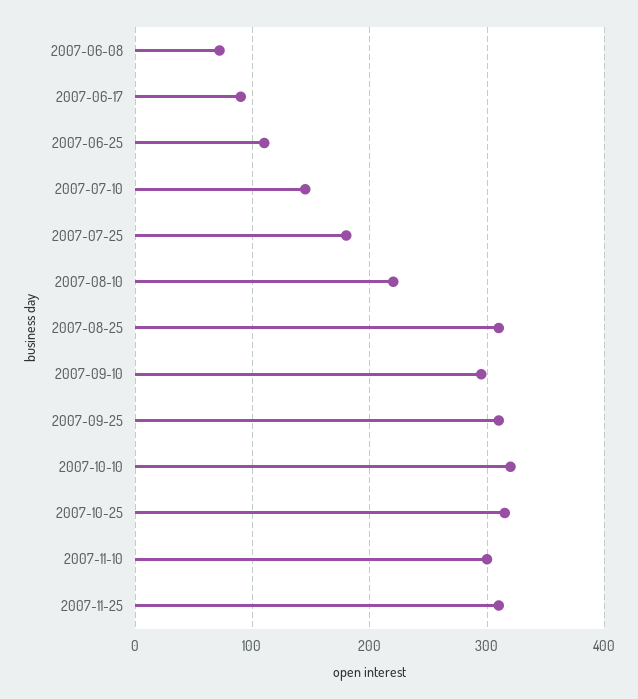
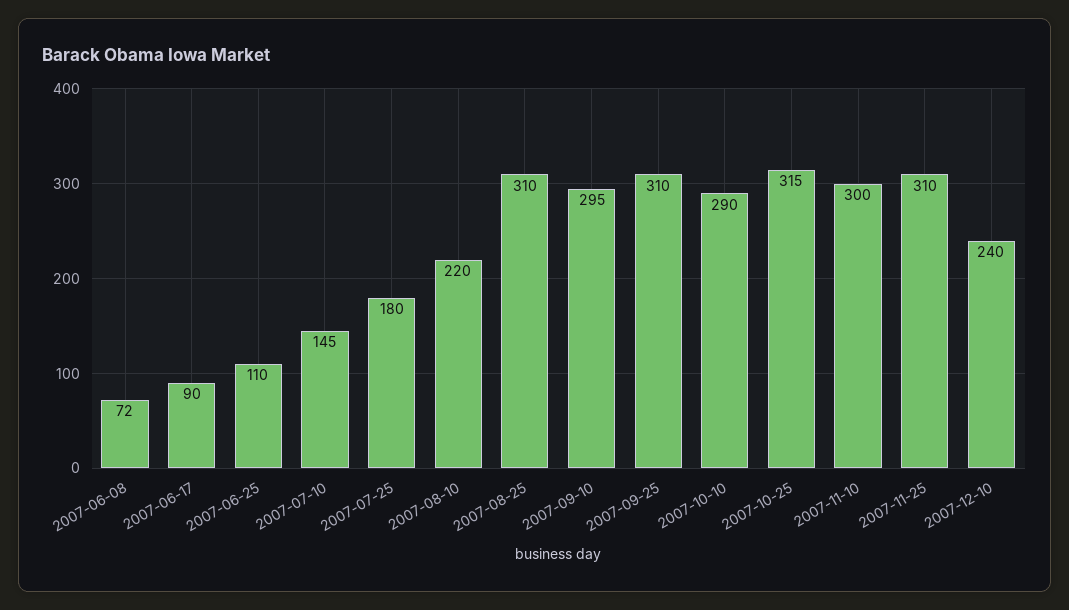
2007-10-10: 320 -> 290
2007-12-10: none -> 240

